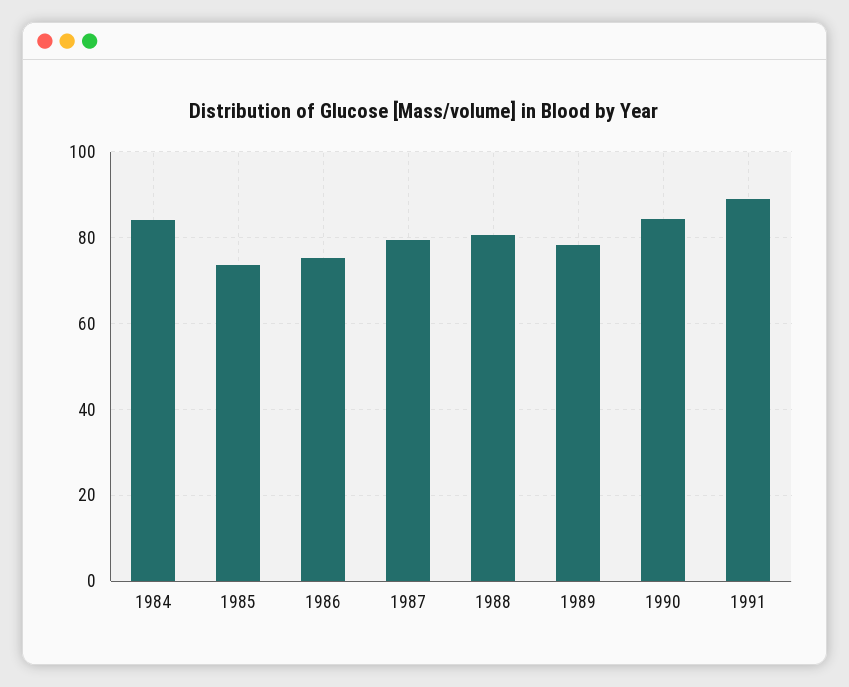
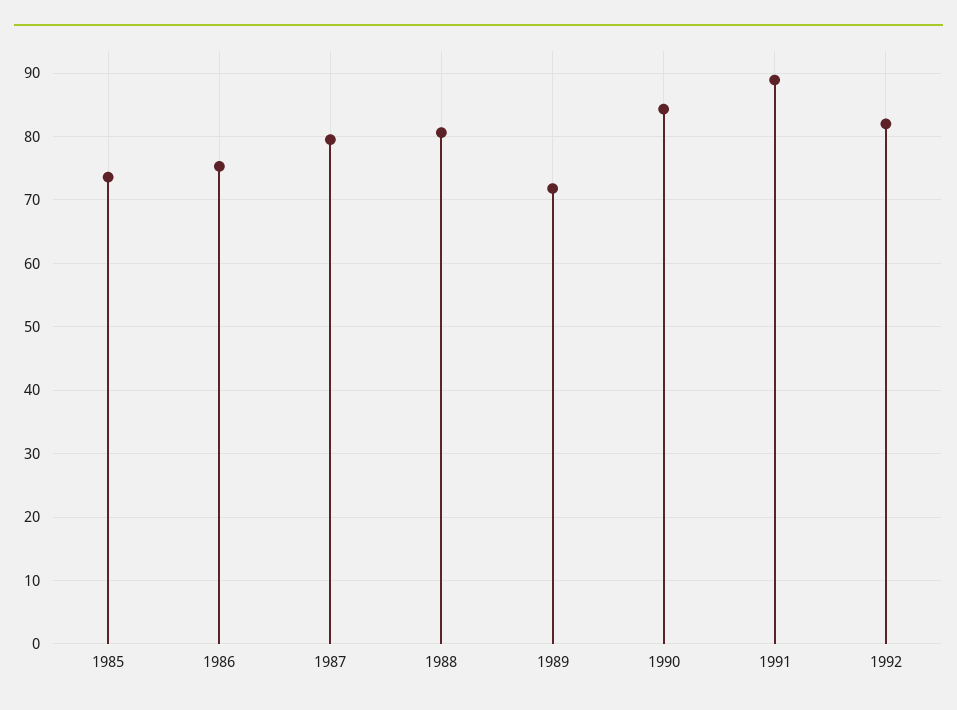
1984: 84 -> none
1989: 78 -> 72
1992: none -> 82

